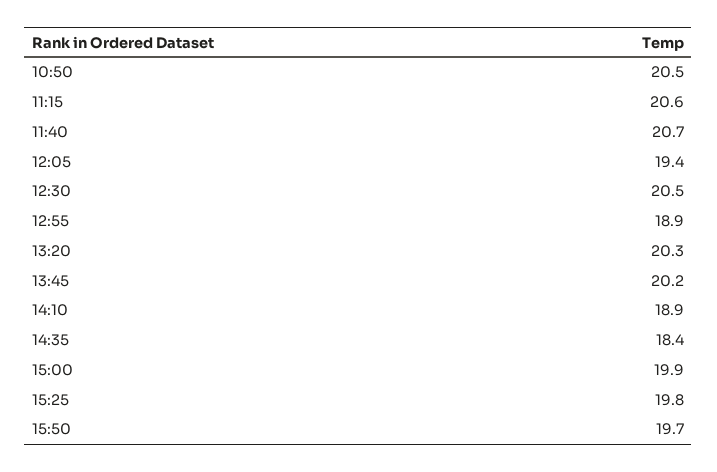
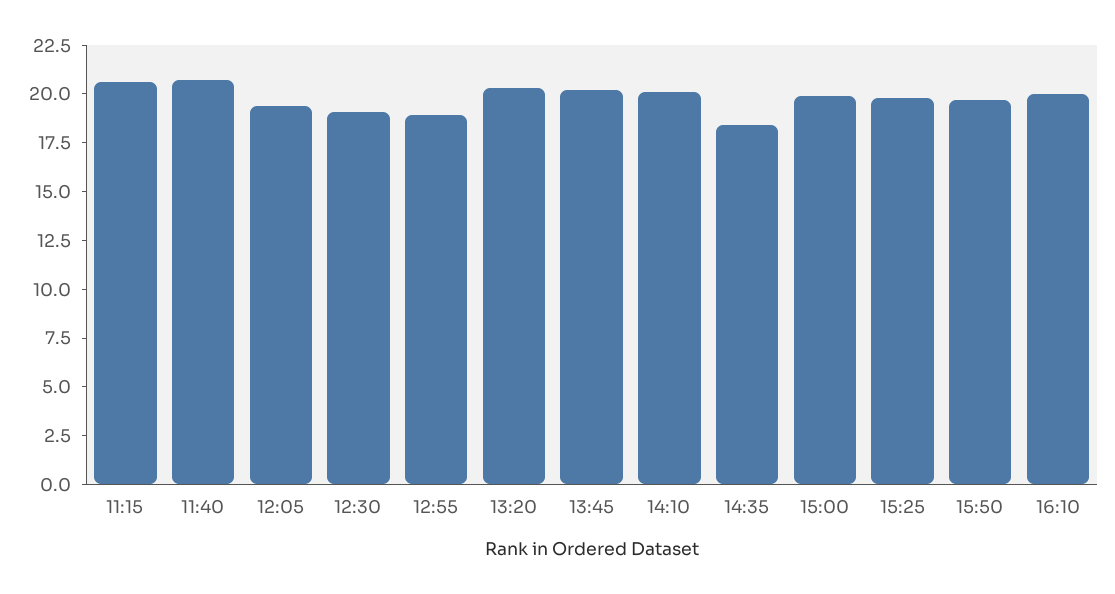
10:50: 20.5 -> none
12:30: 20.5 -> 19
14:10: 18.9 -> 20
16:10: none -> 20

